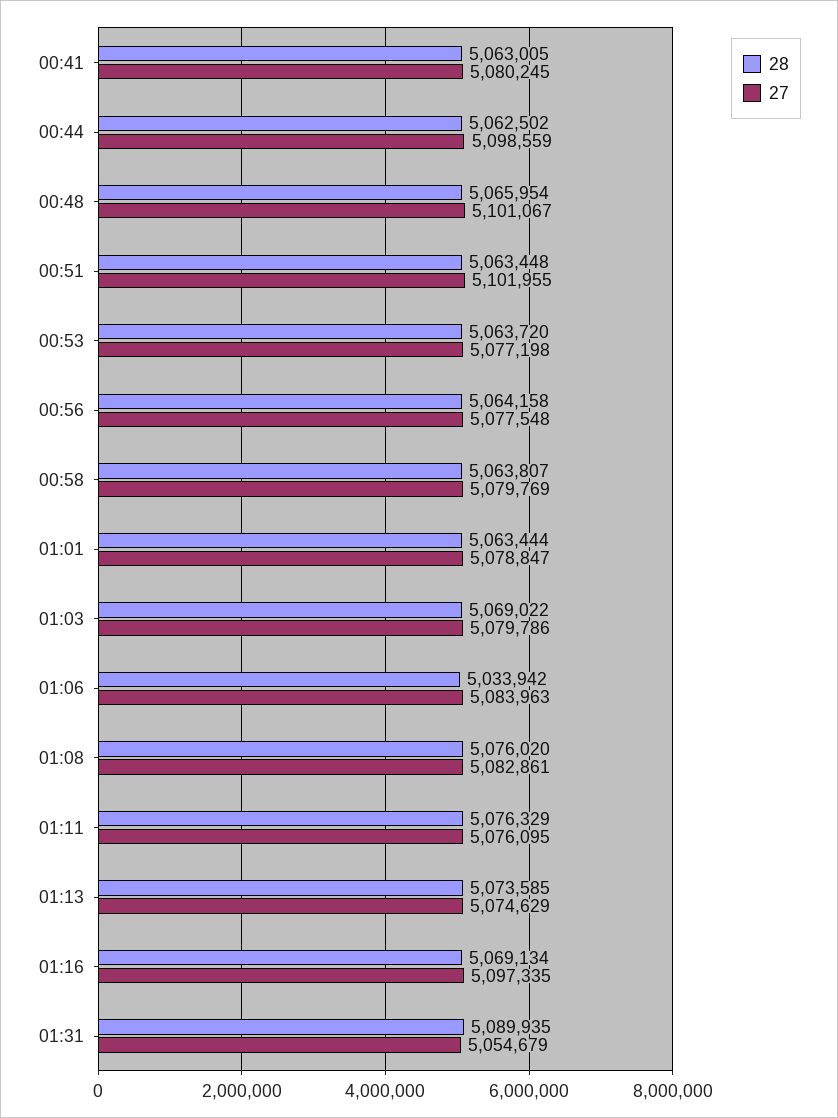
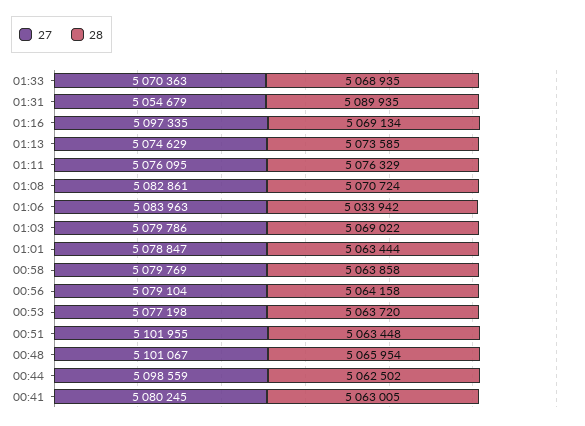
27, 00:56: 5077548 -> 5079104
28, 00:58: 5063807 -> 5063858
28, 01:08: 5076020 -> 5070724
27, 01:33: none -> 5070363
28, 01:33: none -> 5068935

